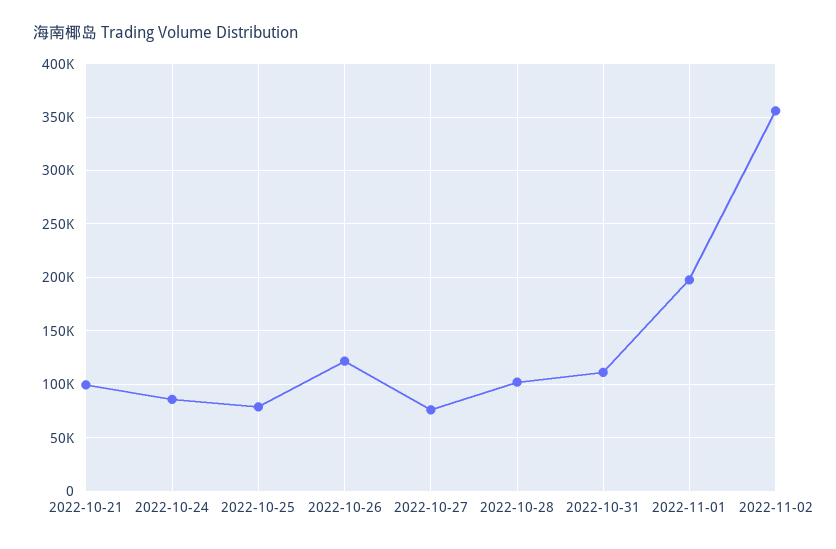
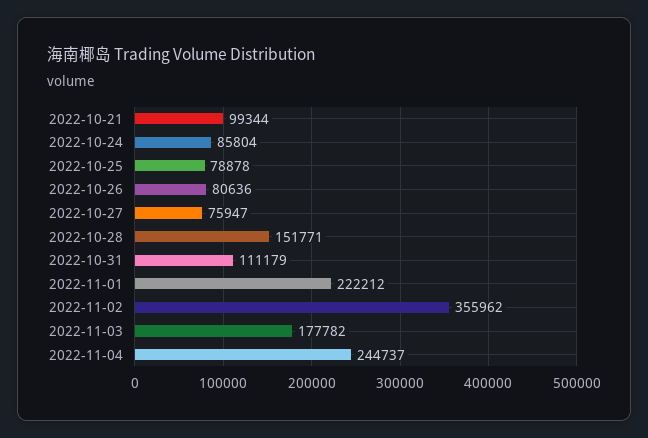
2022-10-26: 120000 -> 80636
2022-10-28: 100000 -> 151771
2022-11-01: 200000 -> 222212
2022-11-03: none -> 177782
2022-11-04: none -> 244737

